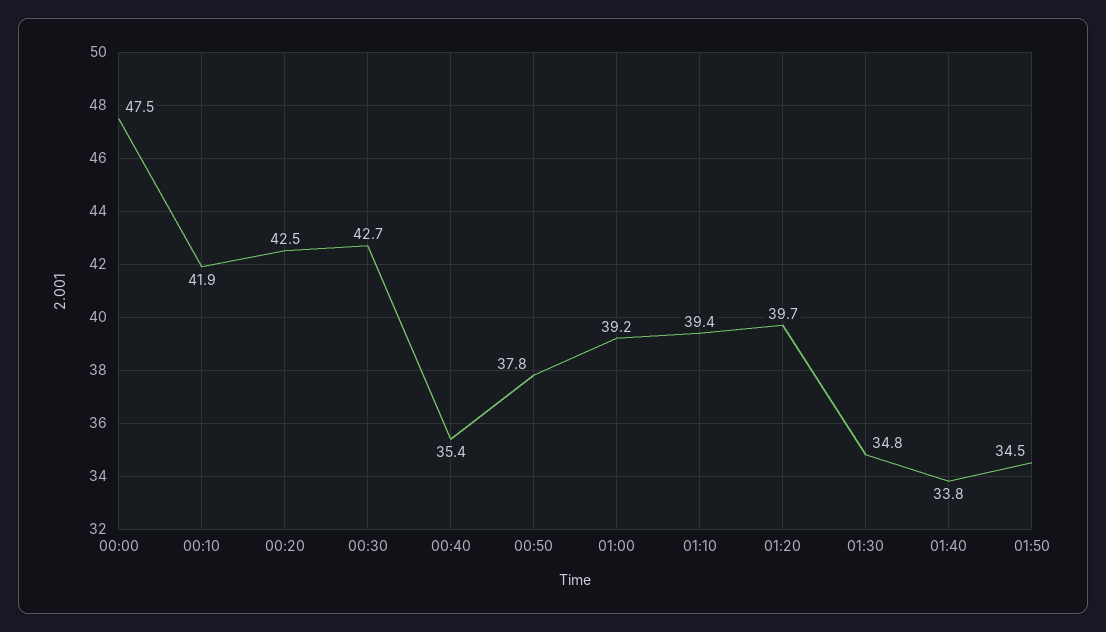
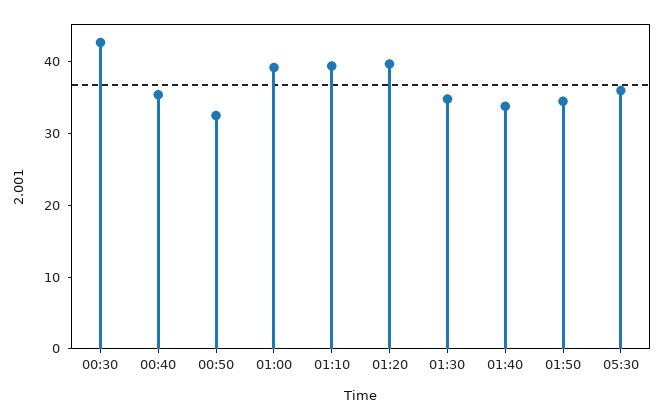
00:00: 47.5 -> none
00:10: 41.9 -> none
00:20: 42.5 -> none
00:50: 37.8 -> 32
05:30: none -> 36

